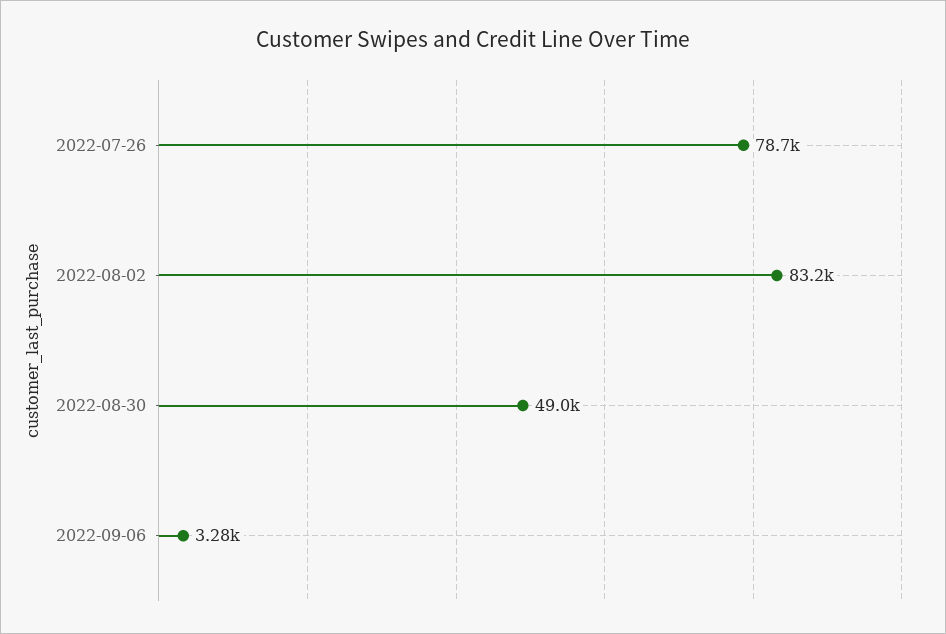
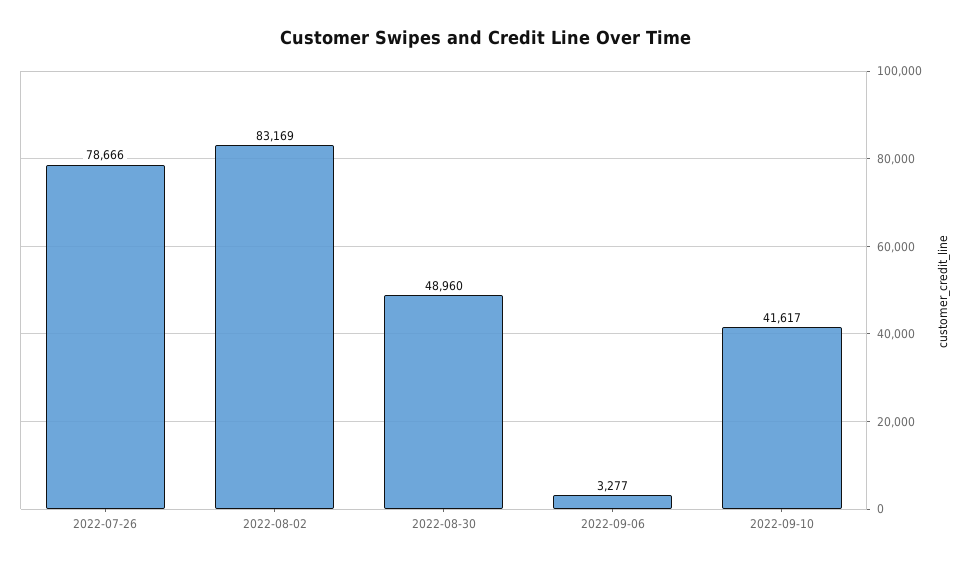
2022-09-10: none -> 41617

